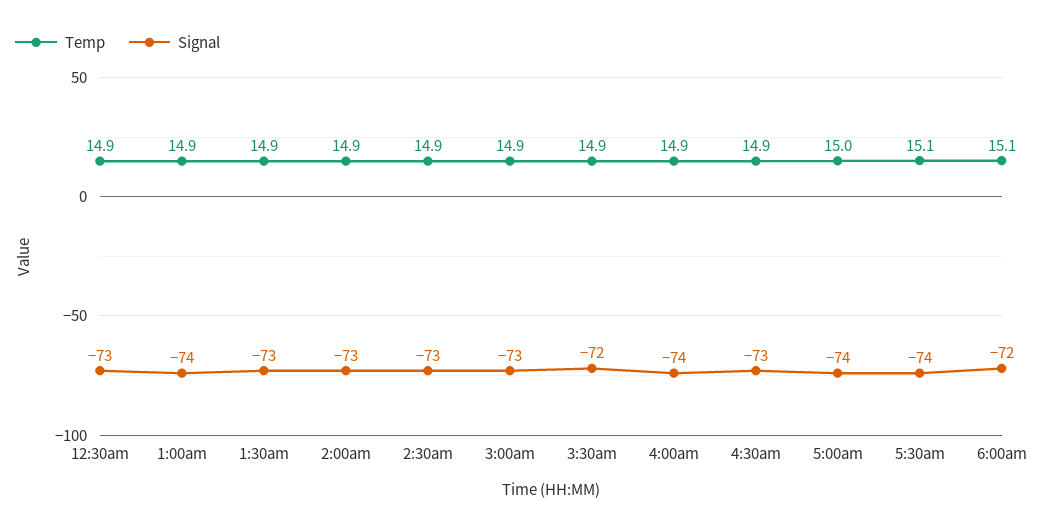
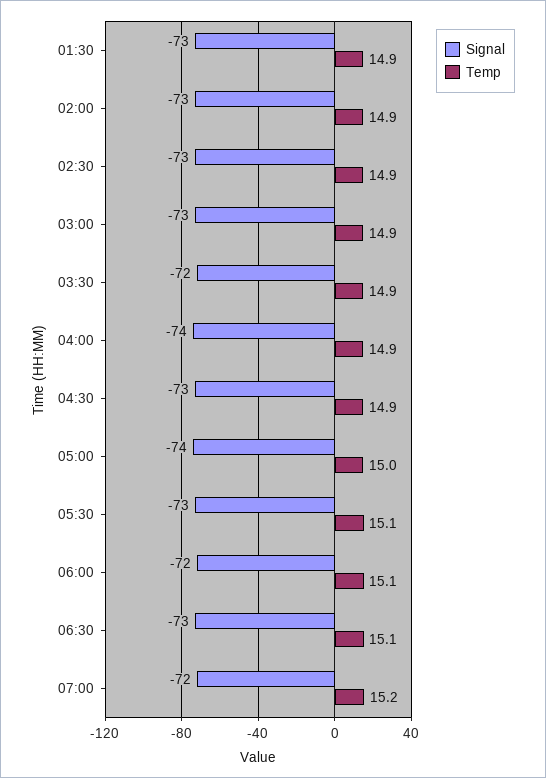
Temp, 12:30am: 14.9 -> none
Signal, 12:30am: -73 -> none
Temp, 1:00am: 14.9 -> none
Signal, 1:00am: -74 -> none
Signal, 5:30am: -74 -> -73
Signal, 06:30: none -> -73
Temp, 06:30: none -> 15.1
Signal, 07:00: none -> -72
Temp, 07:00: none -> 15.2

